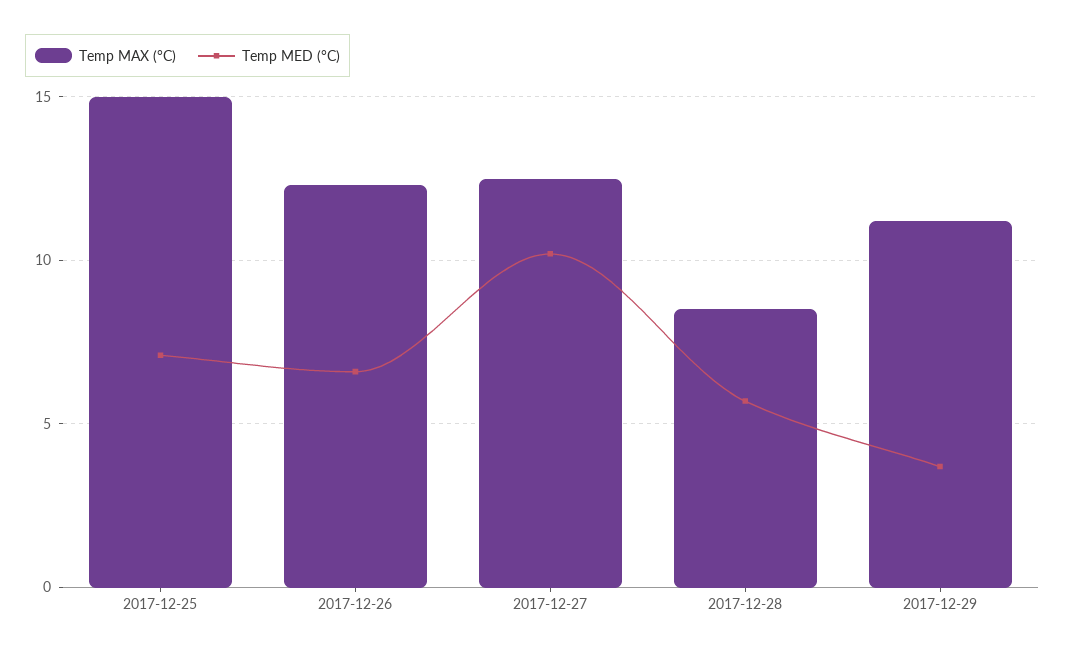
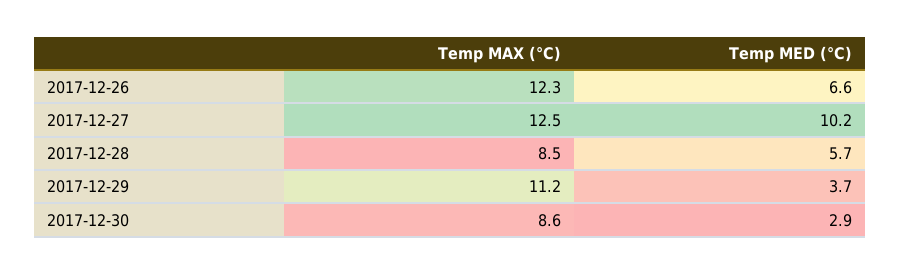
Temp MAX (°C), 2017-12-25: 15 -> none
Temp MED (°C), 2017-12-25: 7 -> none
Temp MAX (°C), 2017-12-30: none -> 8.6
Temp MED (°C), 2017-12-30: none -> 2.9

